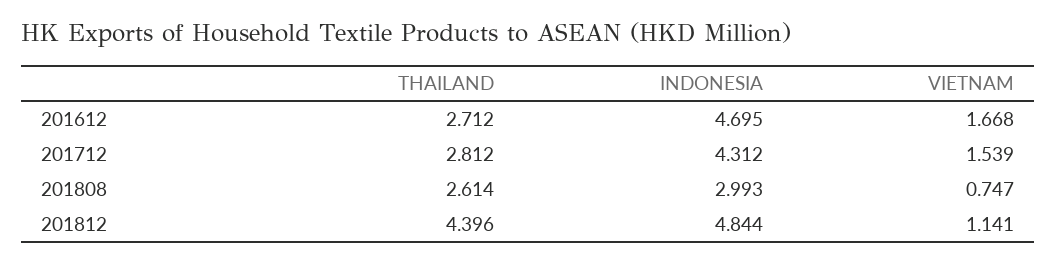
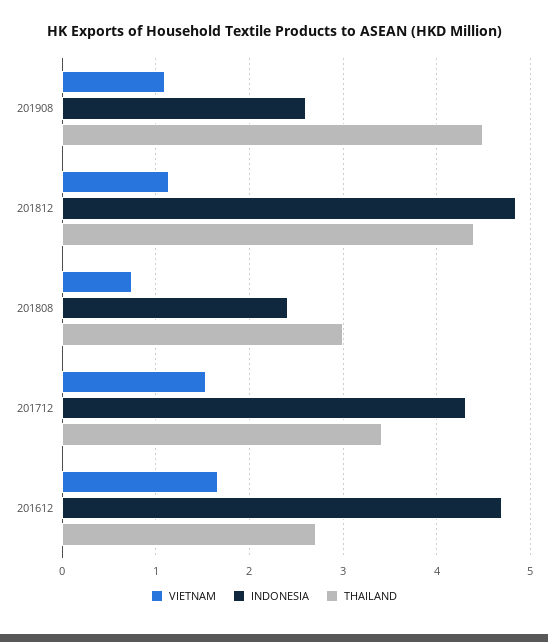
THAILAND, 201712: 2.812 -> 3.4
THAILAND, 201808: 2.614 -> 3
INDONESIA, 201808: 2.993 -> 2.4
VIETNAM, 201908: none -> 1.1
INDONESIA, 201908: none -> 2.6
THAILAND, 201908: none -> 4.5

